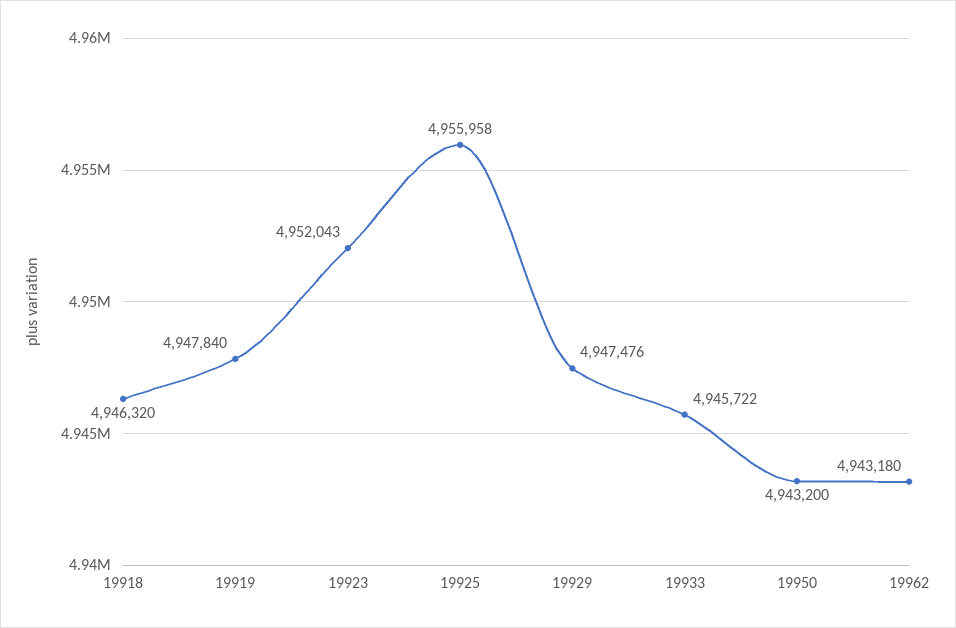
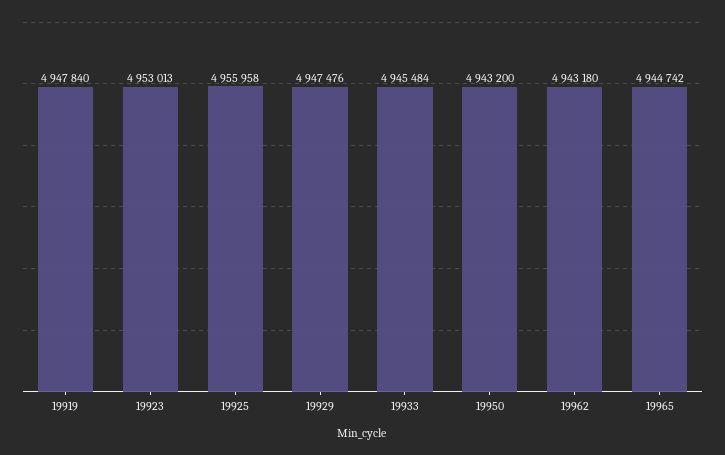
19918: 4946320 -> none
19923: 4952043 -> 4953013
19933: 4945722 -> 4945484
19965: none -> 4944742

